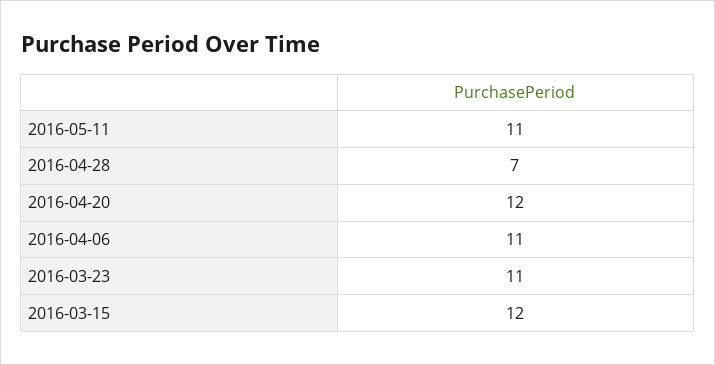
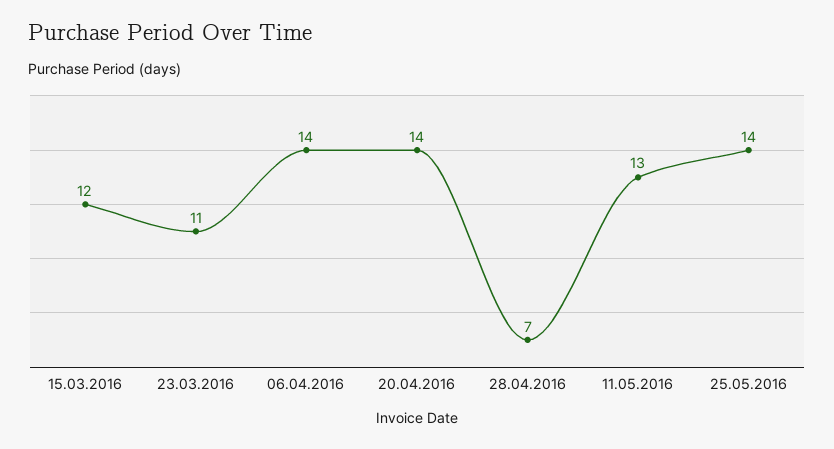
2016-05-11: 11 -> 13
2016-04-20: 12 -> 14
2016-04-06: 11 -> 14
25.05.2016: none -> 14

